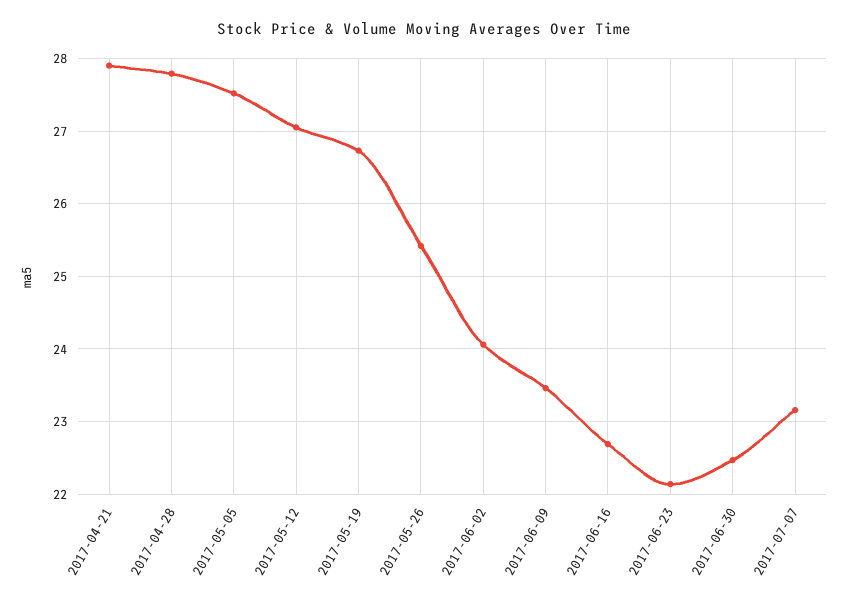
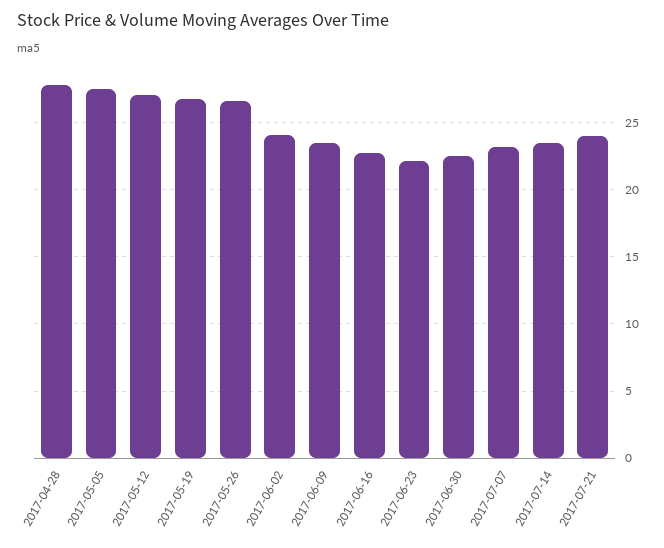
2017-04-21: 27.9 -> none
2017-05-26: 25.4 -> 26.5
2017-07-14: none -> 23.5
2017-07-21: none -> 24

